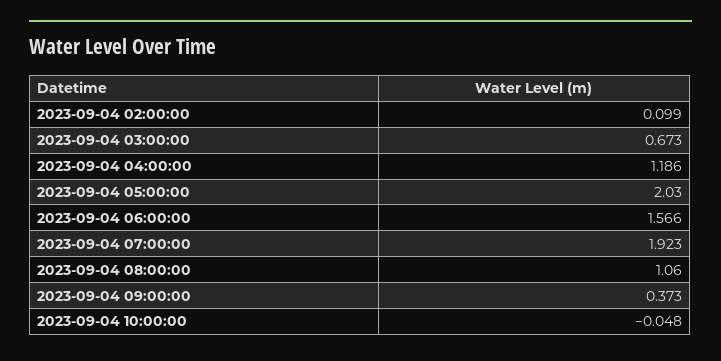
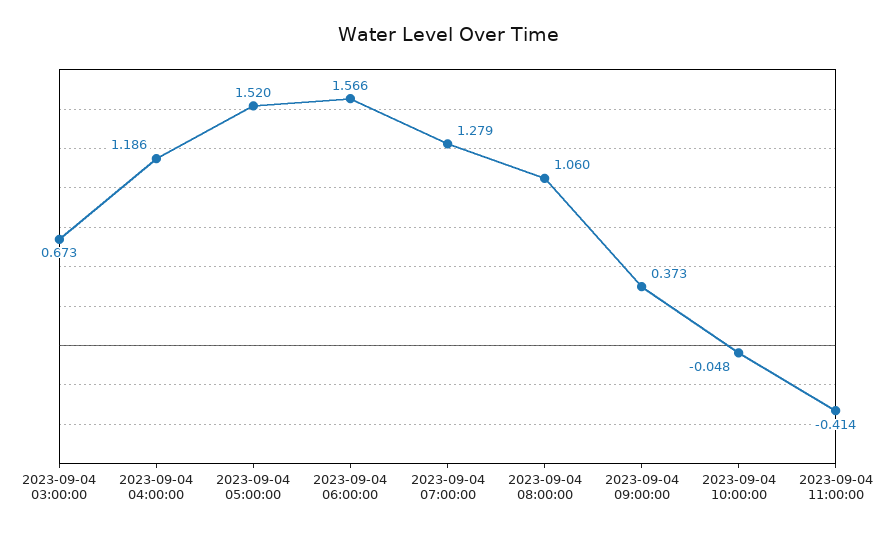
2023-09-04 02:00:00: 0.099 -> none
2023-09-04 05:00:00: 2.03 -> 1.52
2023-09-04 07:00:00: 1.923 -> 1.279
2023-09-04 11:00:00: none -> -0.414

